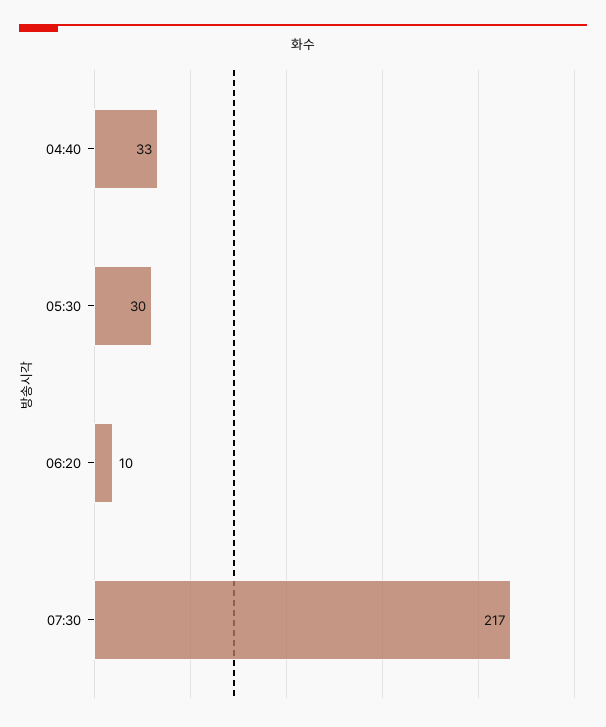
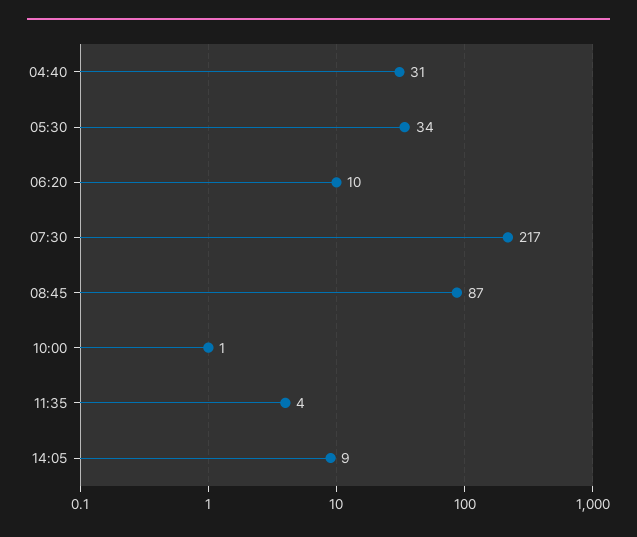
04:40: 33 -> 31
05:30: 30 -> 34
08:45: none -> 87
10:00: none -> 1
11:35: none -> 4
14:05: none -> 9

